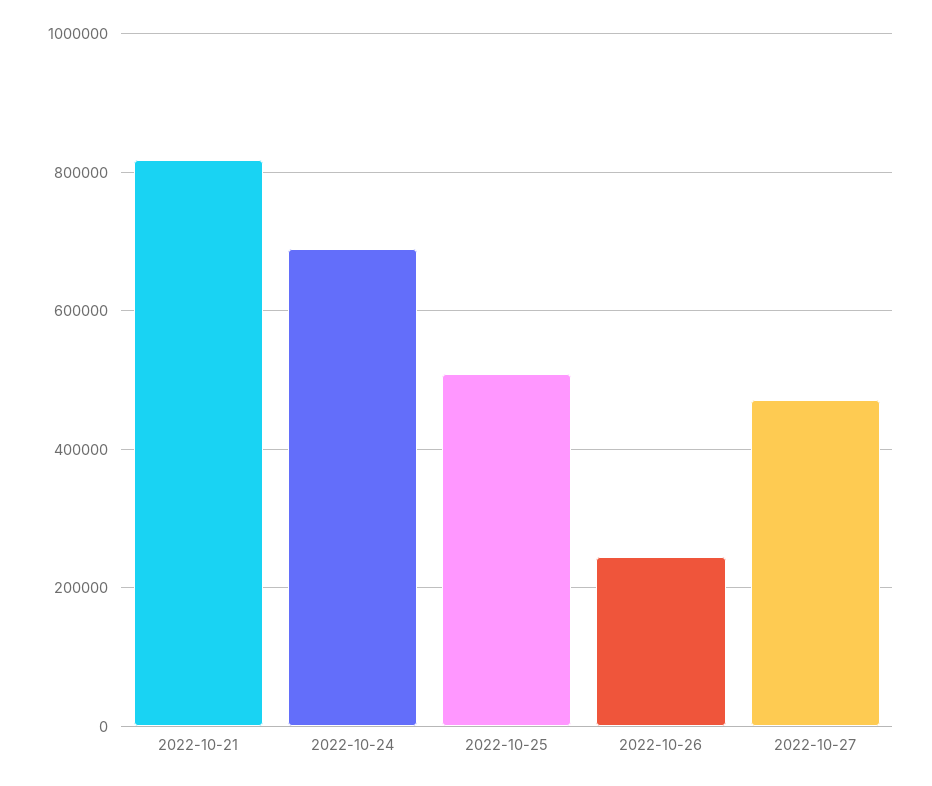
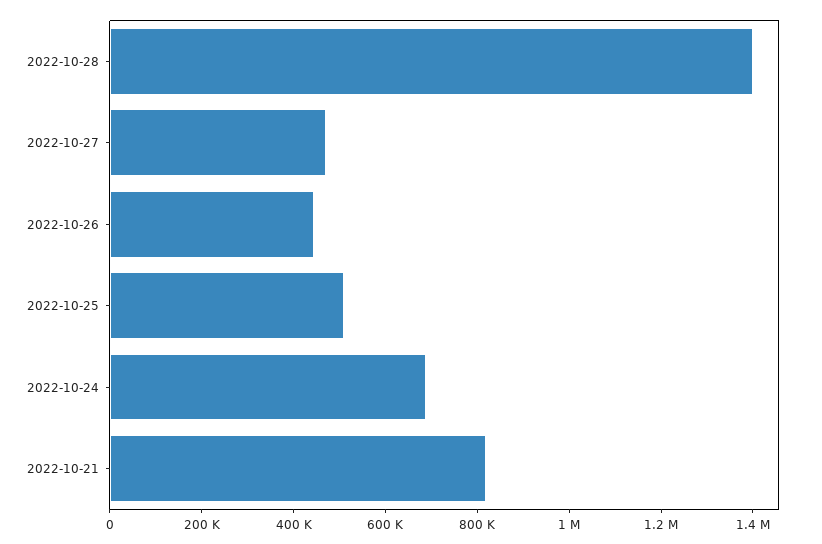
2022-10-26: 240000 -> 450000
2022-10-28: none -> 1400000

